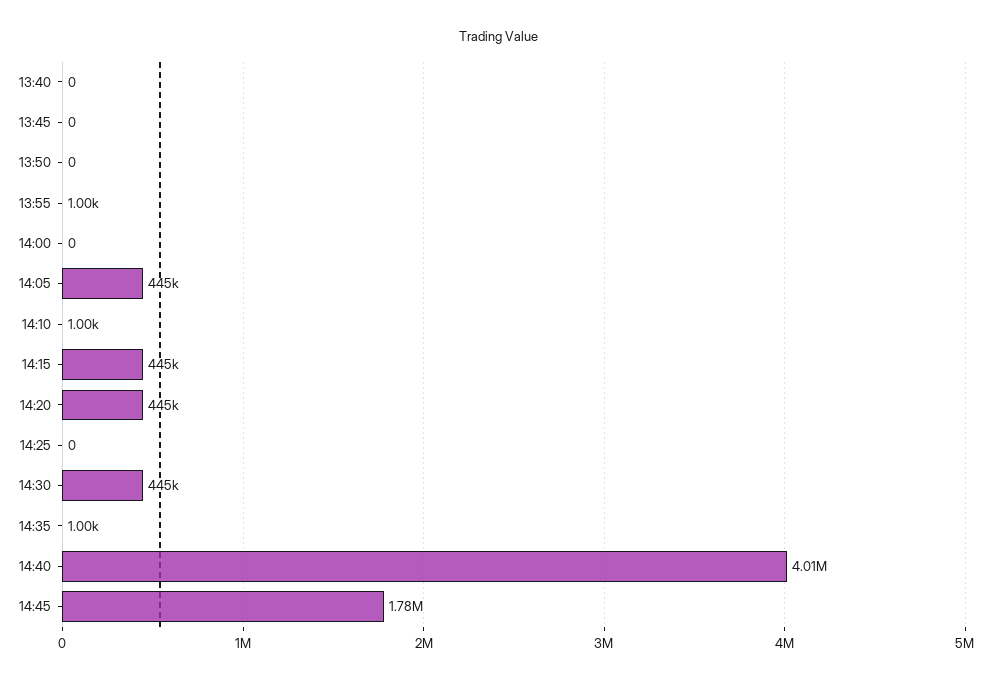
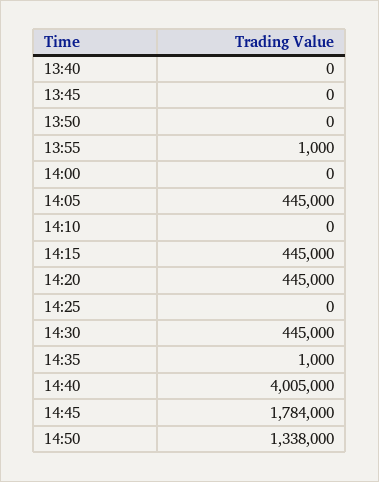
14:10: 1000 -> 0
14:50: none -> 1338000

